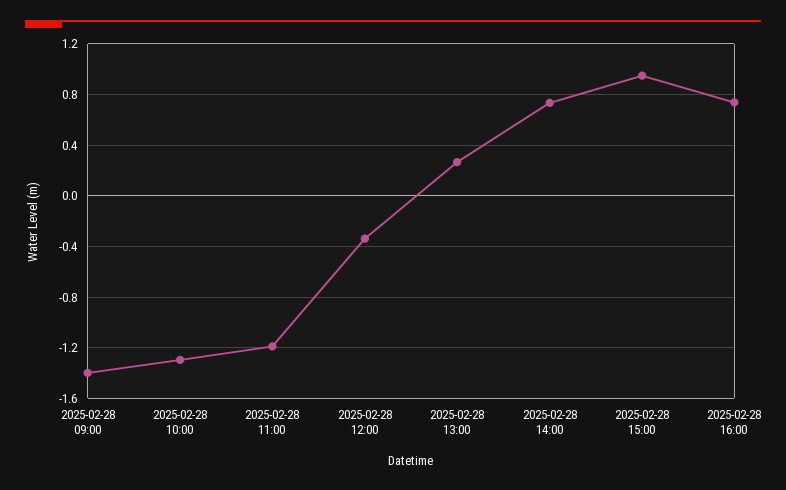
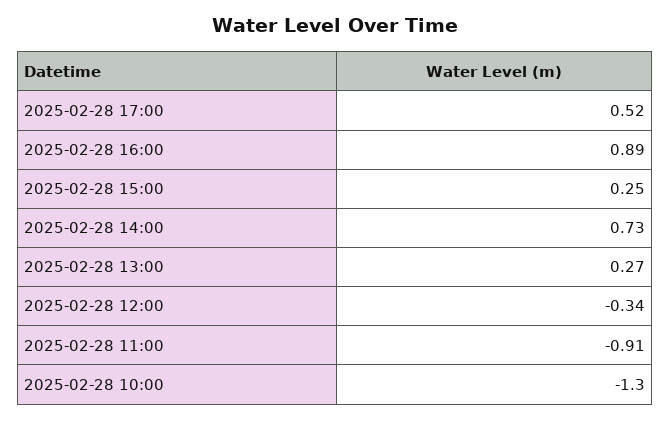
2025-02-28 09:00: -1.4 -> none
2025-02-28 11:00: -1.2 -> -0.91
2025-02-28 15:00: 0.95 -> 0.25
2025-02-28 16:00: 0.75 -> 0.89
2025-02-28 17:00: none -> 0.52

